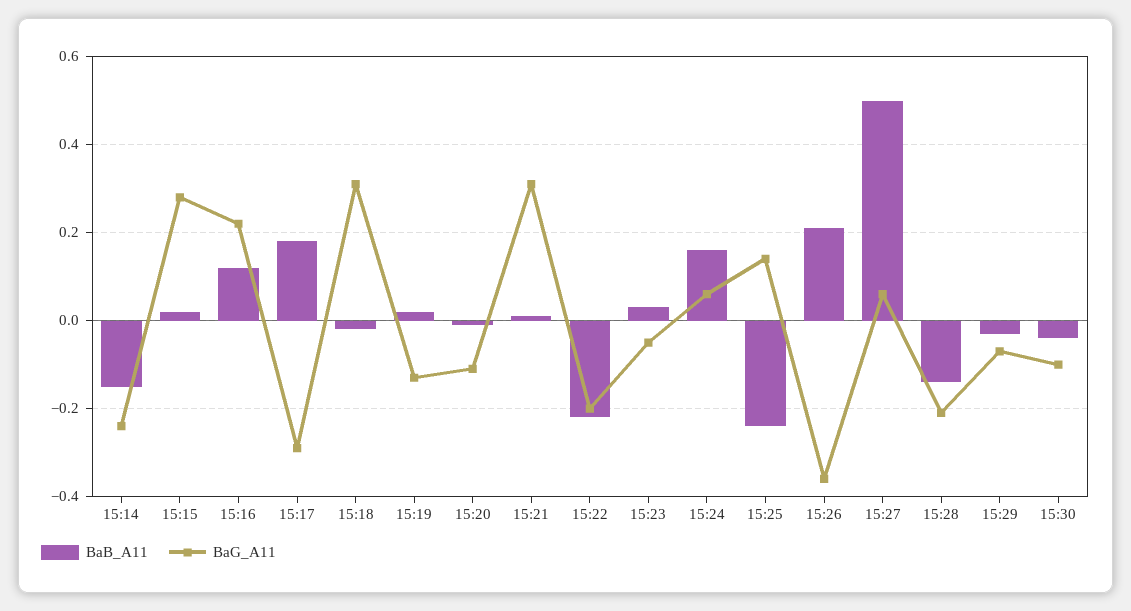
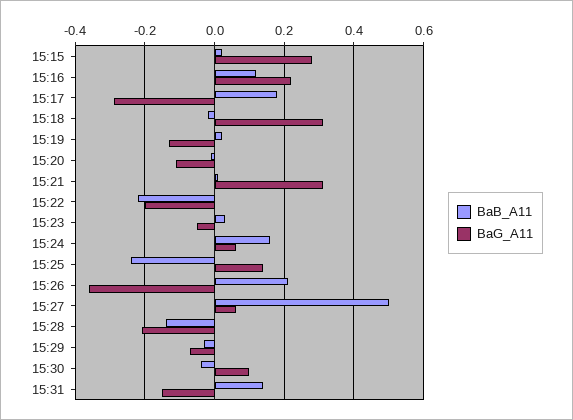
BaB_A11, 15:14: -0.15 -> none
BaG_A11, 15:14: -0.25 -> none
BaG_A11, 15:30: -0.1 -> 0.1
BaB_A11, 15:31: none -> 0.15
BaG_A11, 15:31: none -> -0.15

